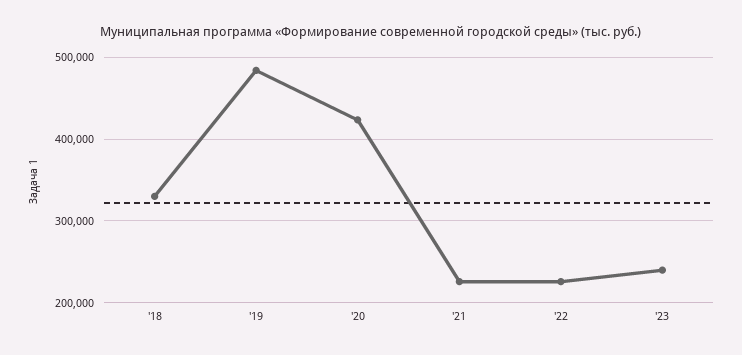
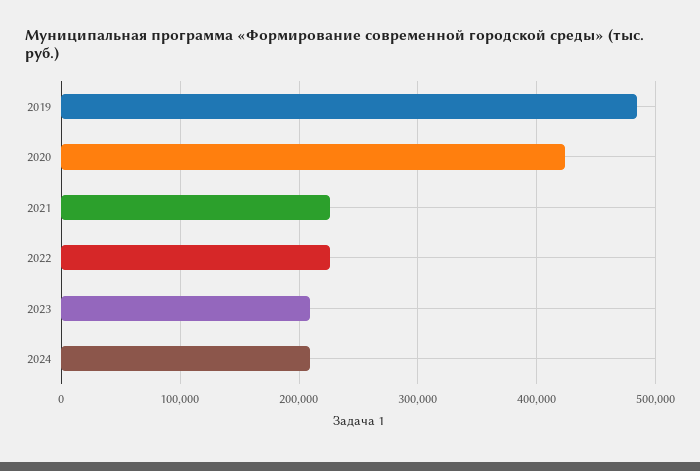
'18: 330000 -> none
'23: 240000 -> 210000
2024: none -> 210000

